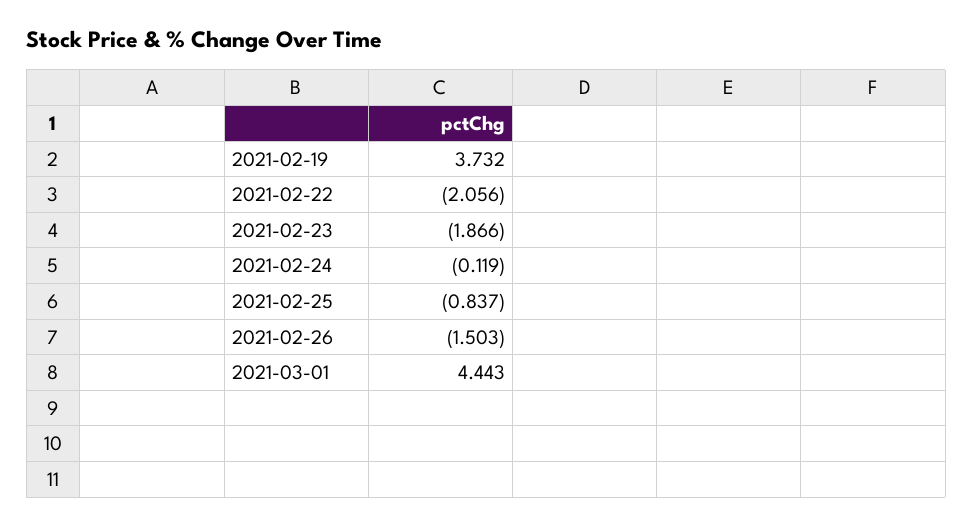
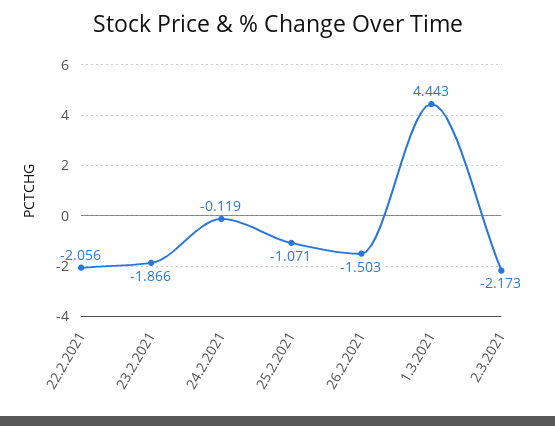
2021-02-19: 3.732 -> none
2021-02-25: -0.837 -> -1.071
2.3.2021: none -> -2.173

